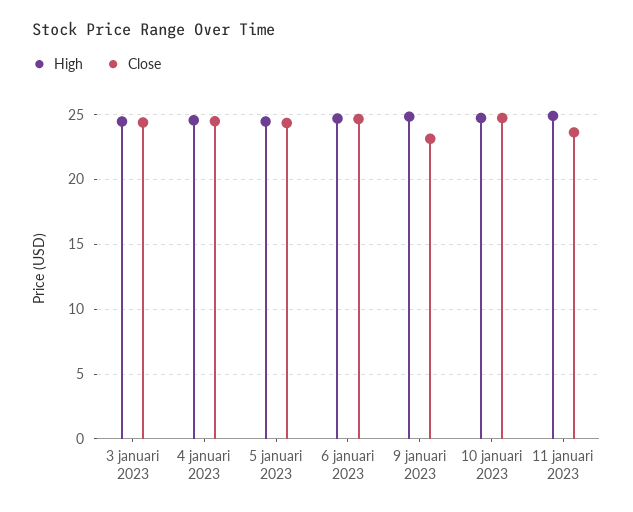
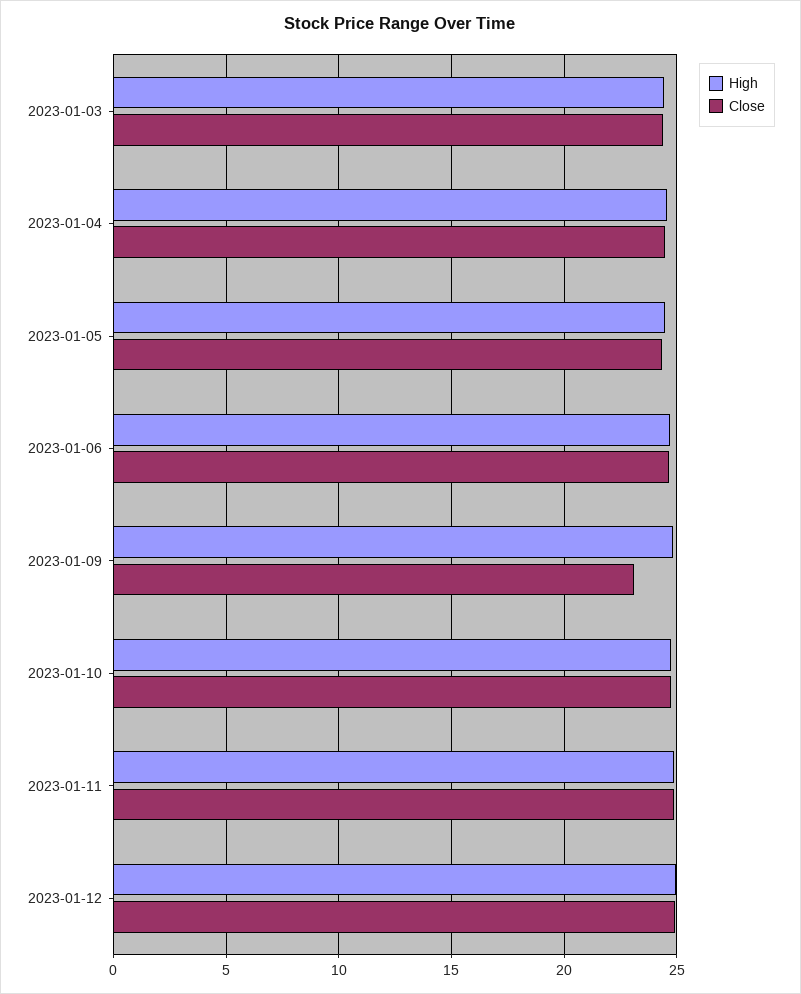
Close, 11 januari 2023: 23.5 -> 25
High, 2023-01-12: none -> 25
Close, 2023-01-12: none -> 25

